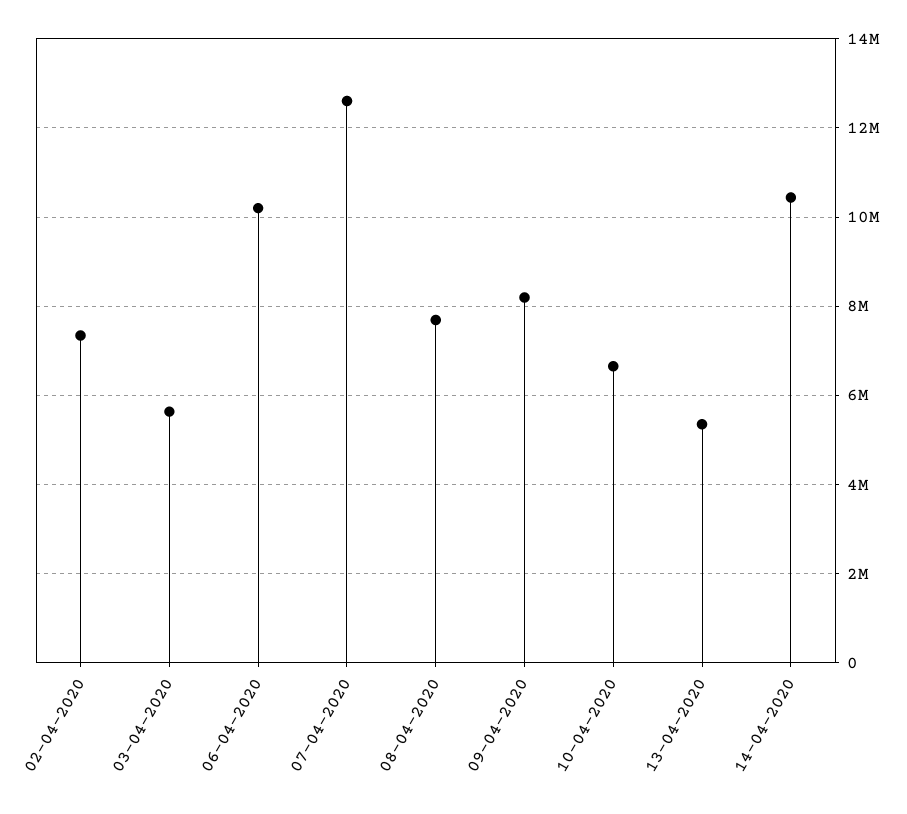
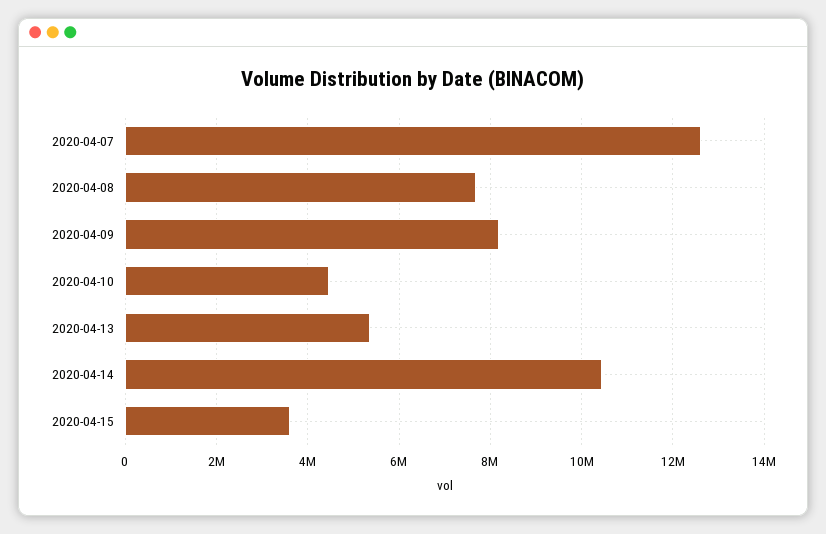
02-04-2020: 7400000 -> none
03-04-2020: 5600000 -> none
06-04-2020: 10200000 -> none
10-04-2020: 6600000 -> 4400000
2020-04-15: none -> 3600000

